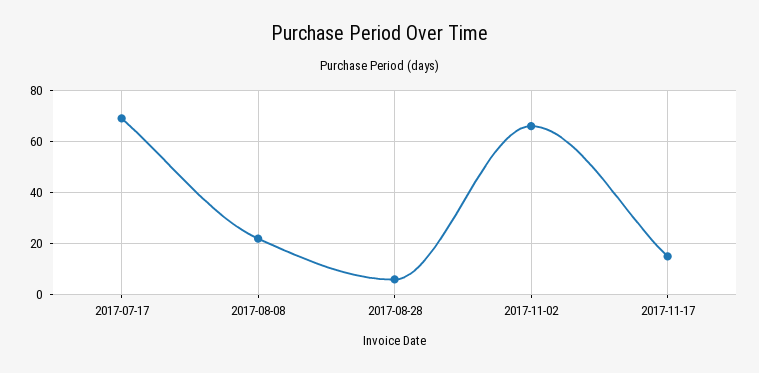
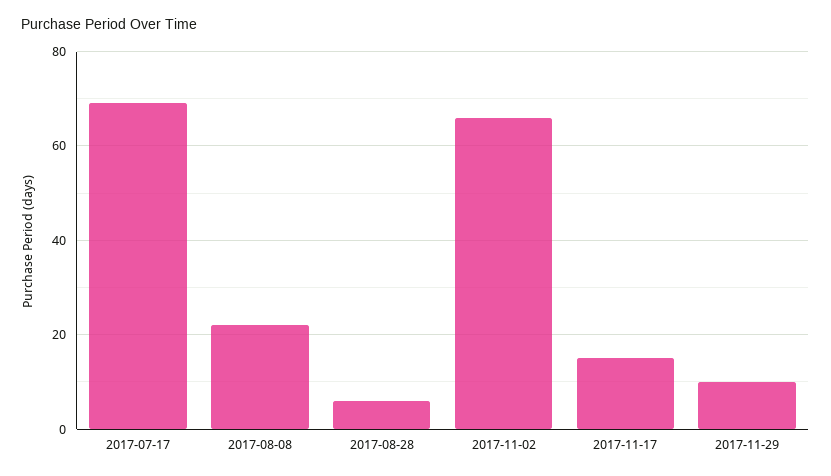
2017-11-29: none -> 10

